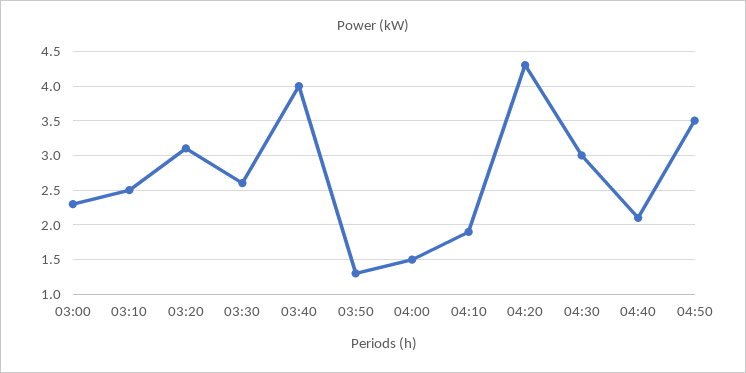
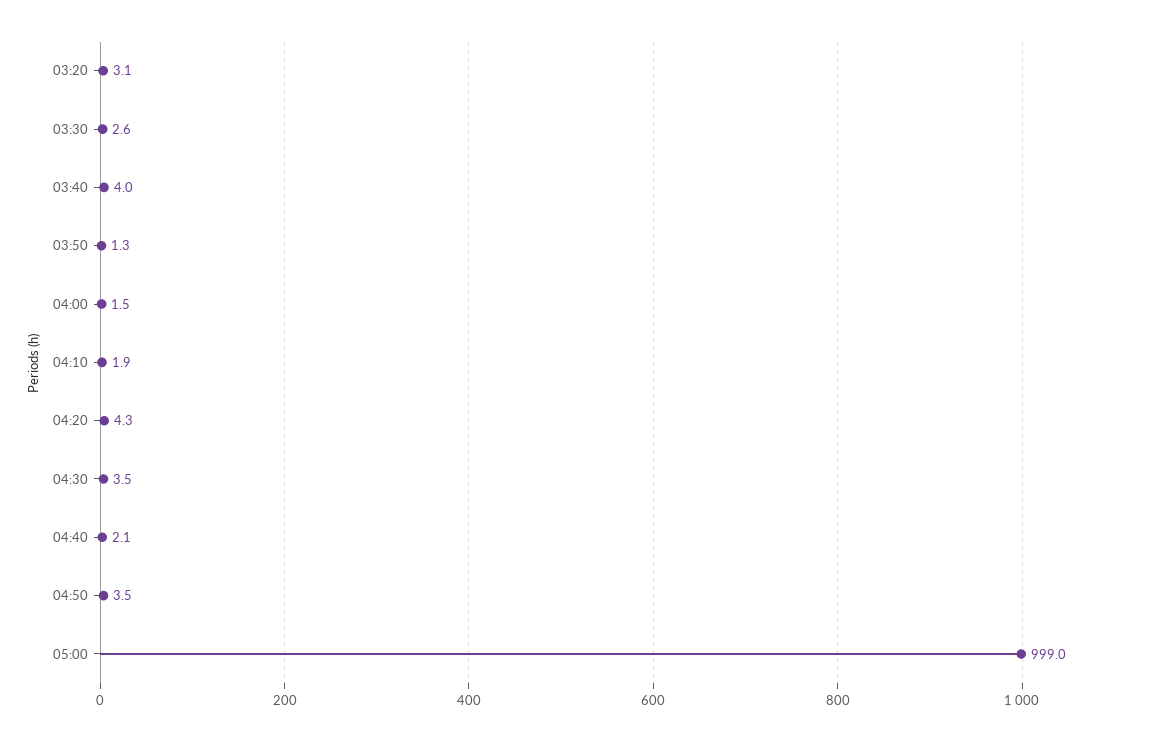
03:00: 2.3 -> none
03:10: 2.5 -> none
04:30: 3 -> 3.5
05:00: none -> 999

